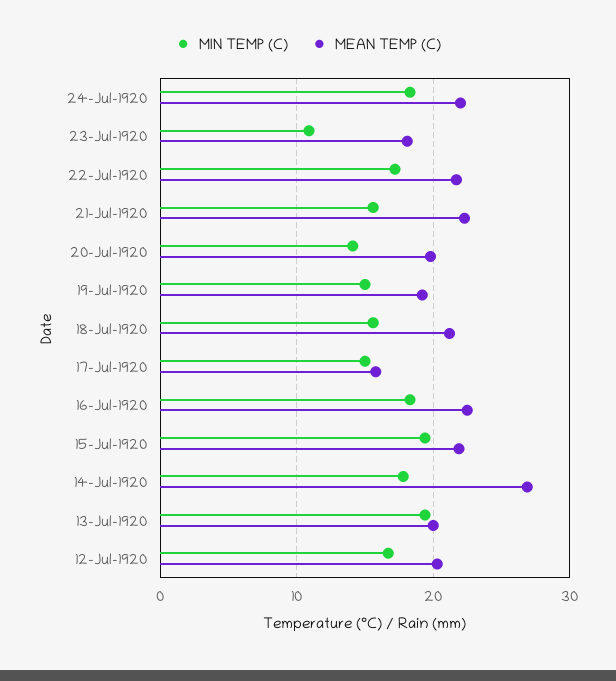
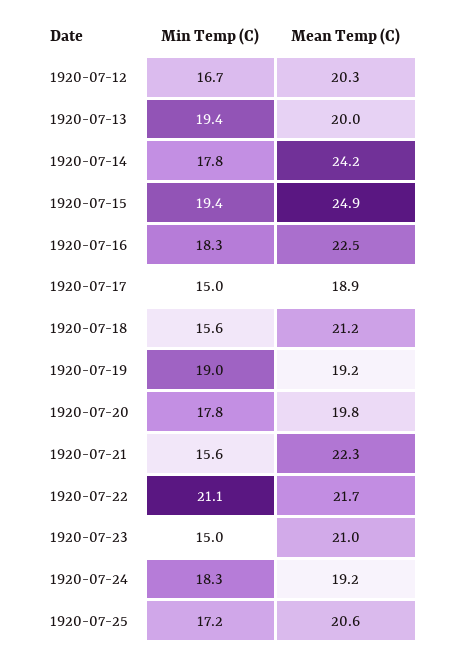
MEAN TEMP (C), 24-Jul-1920: 22 -> 19.2
MIN TEMP (C), 23-Jul-1920: 11 -> 15
MEAN TEMP (C), 23-Jul-1920: 18 -> 21
MIN TEMP (C), 22-Jul-1920: 17 -> 21.1
MIN TEMP (C), 20-Jul-1920: 14 -> 17.8
MIN TEMP (C), 19-Jul-1920: 15 -> 19
MEAN TEMP (C), 17-Jul-1920: 16 -> 18.9
MEAN TEMP (C), 15-Jul-1920: 22 -> 24.9
MEAN TEMP (C), 14-Jul-1920: 27 -> 24.2
MIN TEMP (C), 1920-07-25: none -> 17.2
MEAN TEMP (C), 1920-07-25: none -> 20.6

